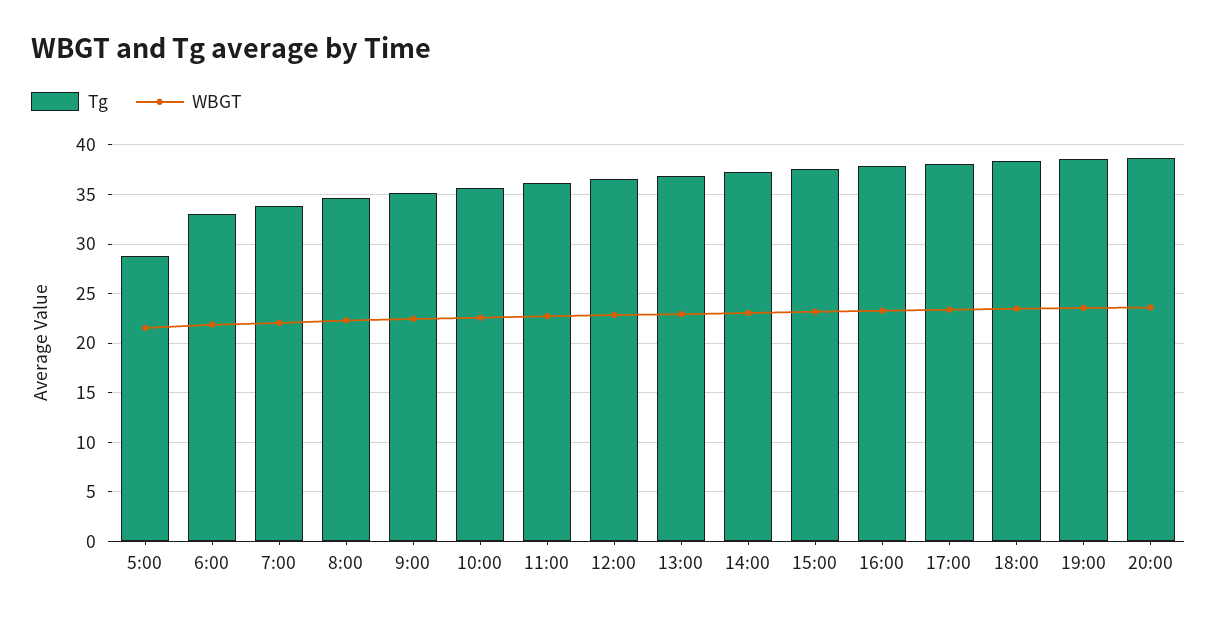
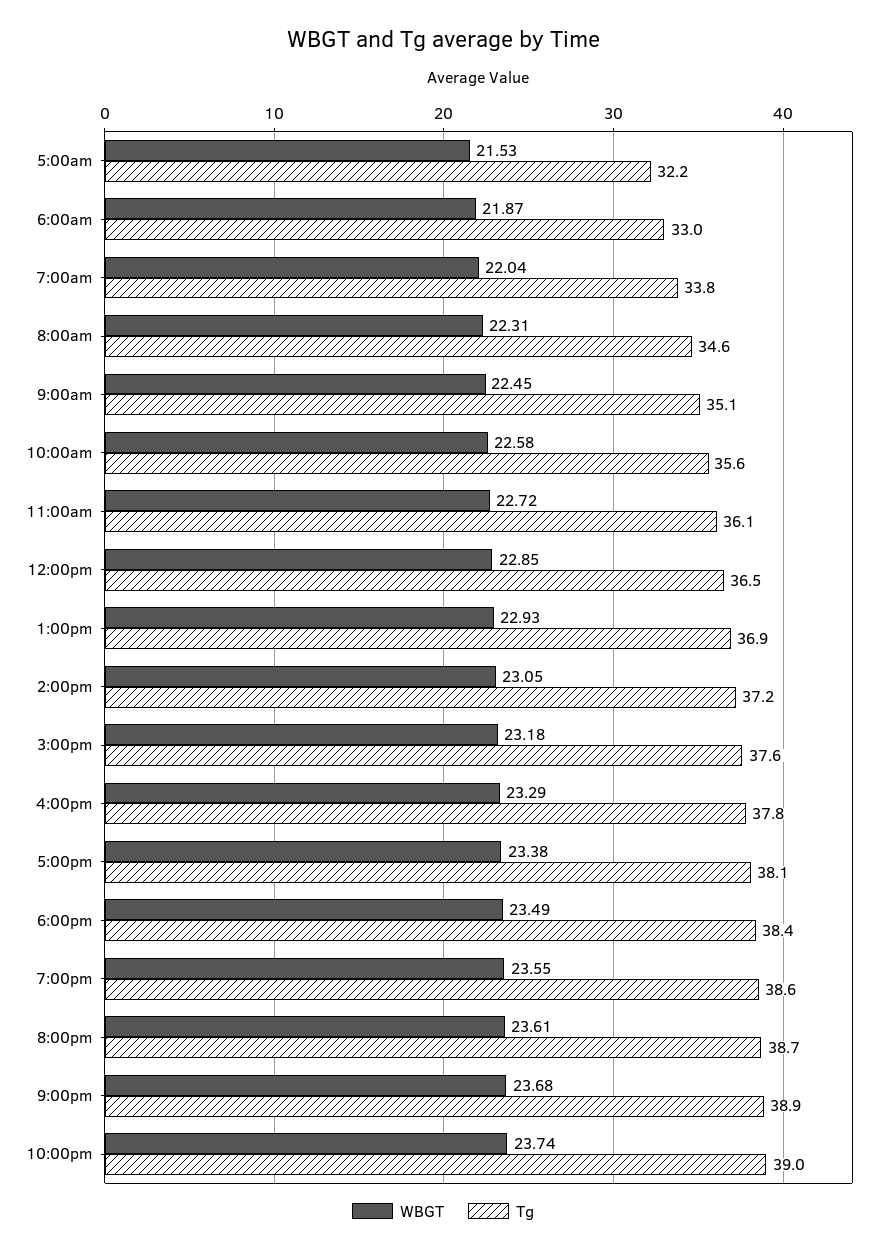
Tg, 5:00: 29 -> 32.2
WBGT, 9:00pm: none -> 23.68
Tg, 9:00pm: none -> 38.9
WBGT, 10:00pm: none -> 23.74
Tg, 10:00pm: none -> 39

